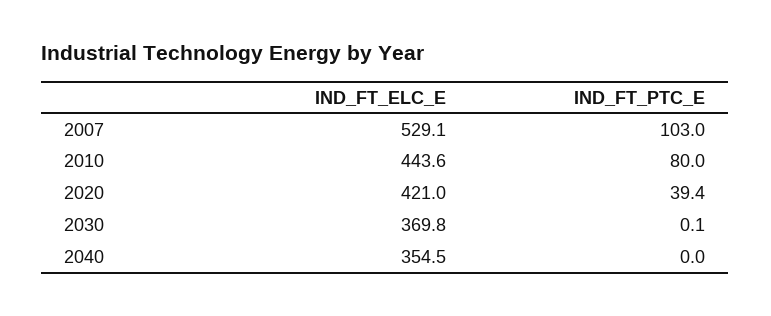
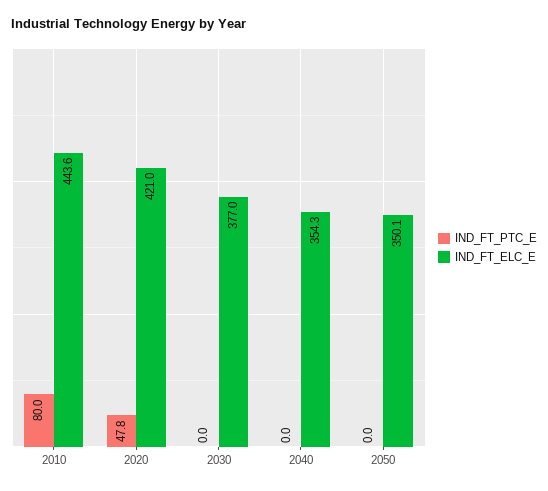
IND_FT_ELC_E, 2007: 529.1 -> none
IND_FT_PTC_E, 2007: 103 -> none
IND_FT_PTC_E, 2020: 39.4 -> 47.8
IND_FT_ELC_E, 2030: 369.8 -> 377
IND_FT_PTC_E, 2030: 0.1 -> 0
IND_FT_ELC_E, 2040: 354.5 -> 354.3
IND_FT_PTC_E, 2050: none -> 0
IND_FT_ELC_E, 2050: none -> 350.1

